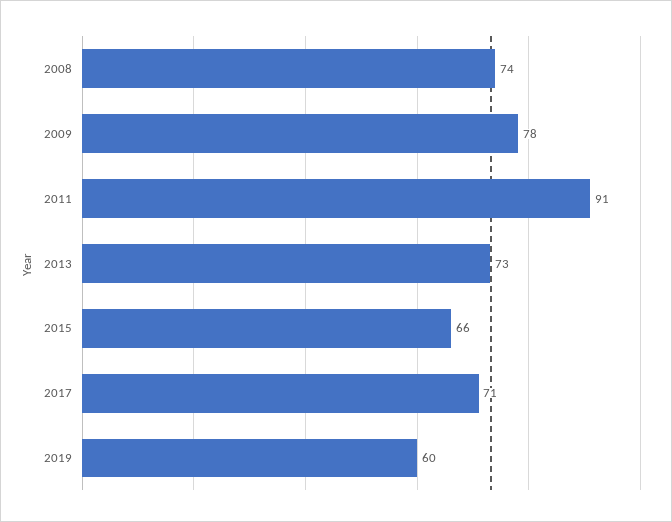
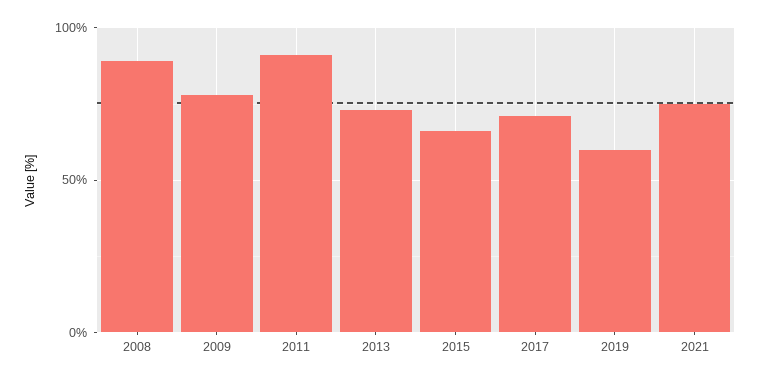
2008: 74 -> 90
2021: none -> 75

